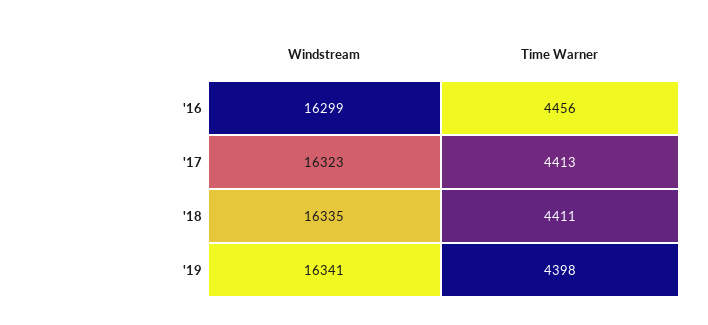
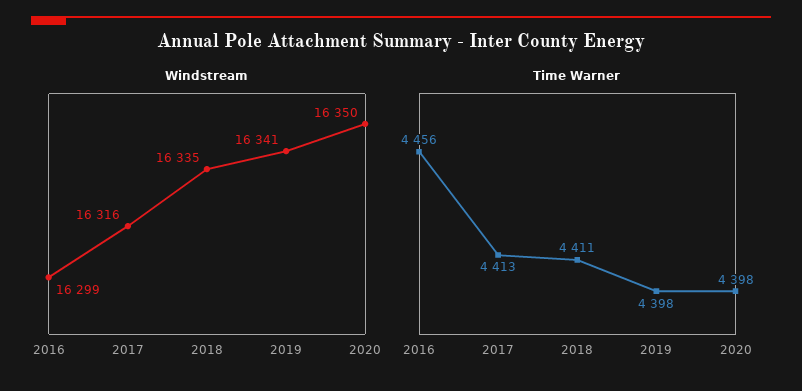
Windstream, '17: 16323 -> 16316
Windstream, 2020: none -> 16350
Time Warner, 2020: none -> 4398

